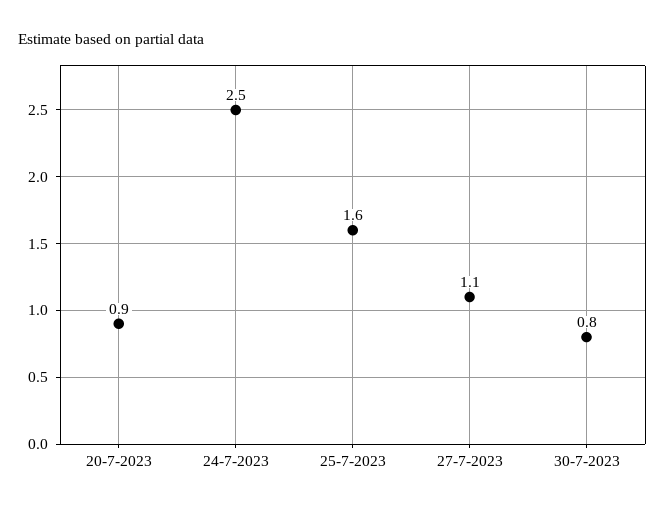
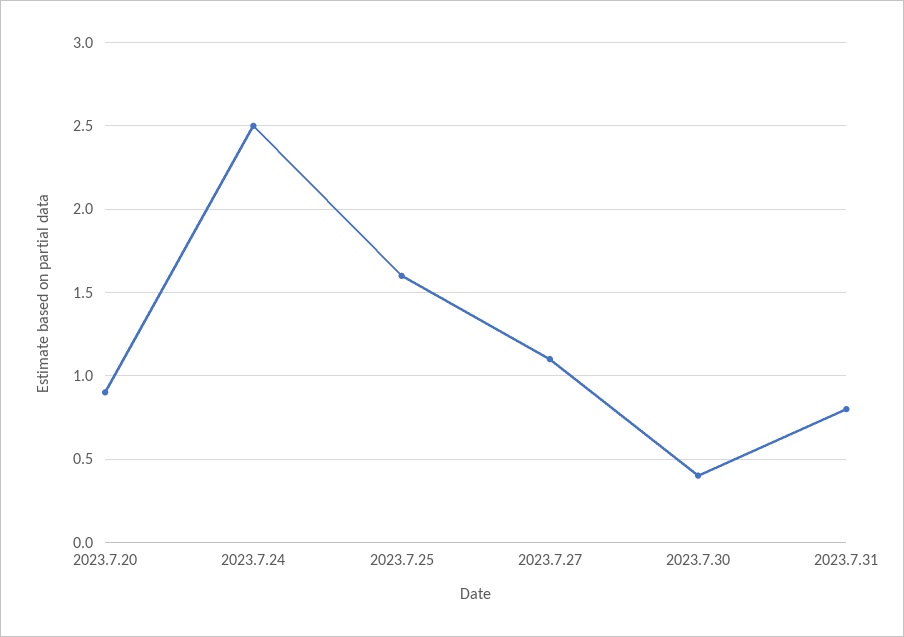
30-7-2023: 0.8 -> 0.4
2023.7.31: none -> 0.8

